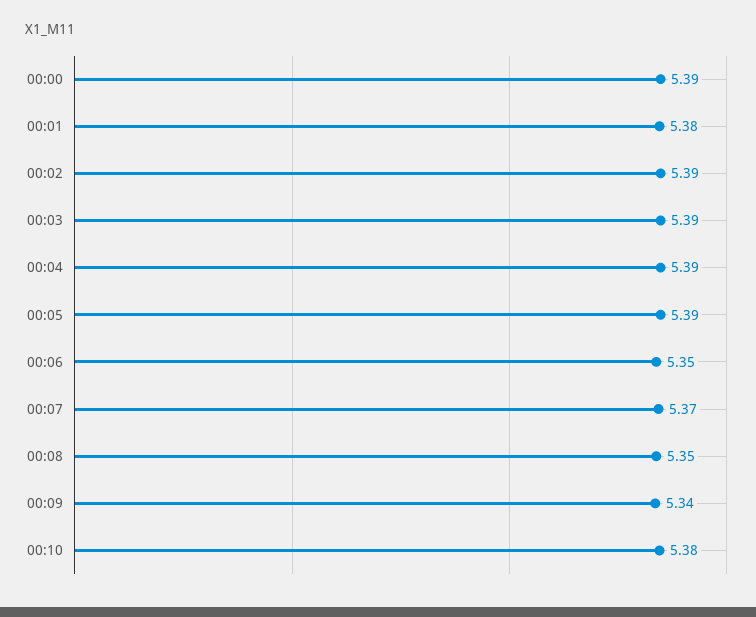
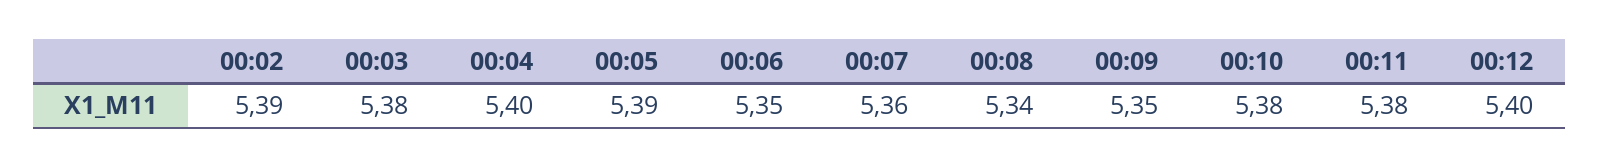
00:00: 5.39 -> none
00:01: 5.38 -> none
00:03: 5.39 -> 5.38
00:04: 5.39 -> 5.4
00:07: 5.37 -> 5.36
00:08: 5.35 -> 5.34
00:09: 5.34 -> 5.35
00:11: none -> 5.38
00:12: none -> 5.4

